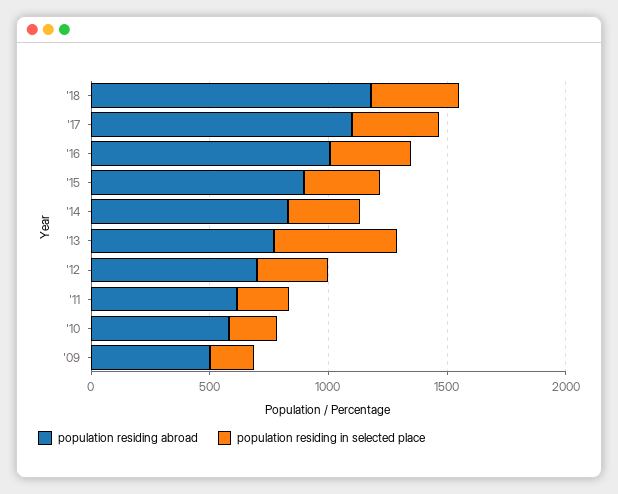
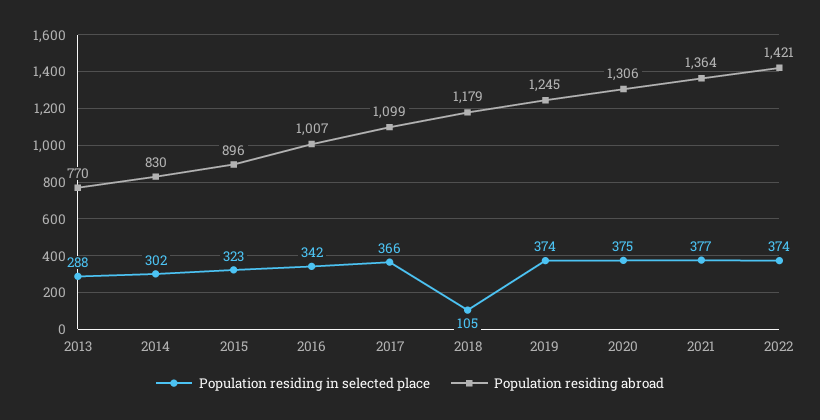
population residing in selected place, '18: 400 -> 105
population residing in selected place, '13: 500 -> 288
population residing abroad, '12: 700 -> none
population residing in selected place, '12: 300 -> none
population residing abroad, '11: 600 -> none
population residing in selected place, '11: 200 -> none
population residing abroad, '10: 600 -> none
population residing in selected place, '10: 200 -> none
population residing abroad, '09: 500 -> none
population residing in selected place, '09: 200 -> none
population residing in selected place, 2019: none -> 374
population residing abroad, 2019: none -> 1245
population residing in selected place, 2020: none -> 375
population residing abroad, 2020: none -> 1306
population residing in selected place, 2021: none -> 377
population residing abroad, 2021: none -> 1364
population residing in selected place, 2022: none -> 374
population residing abroad, 2022: none -> 1421

